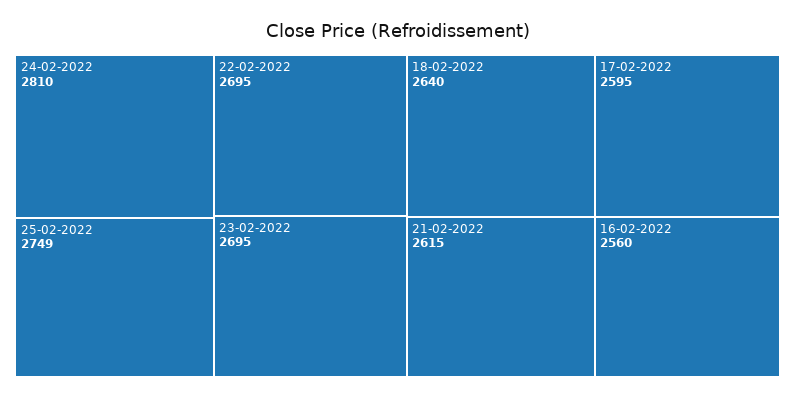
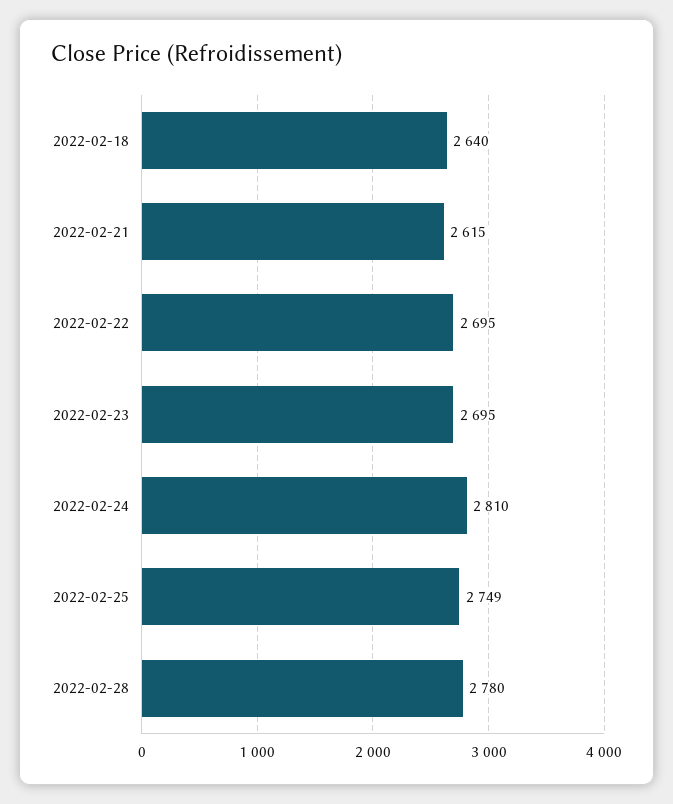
17-02-2022: 2595 -> none
16-02-2022: 2560 -> none
2022-02-28: none -> 2780

